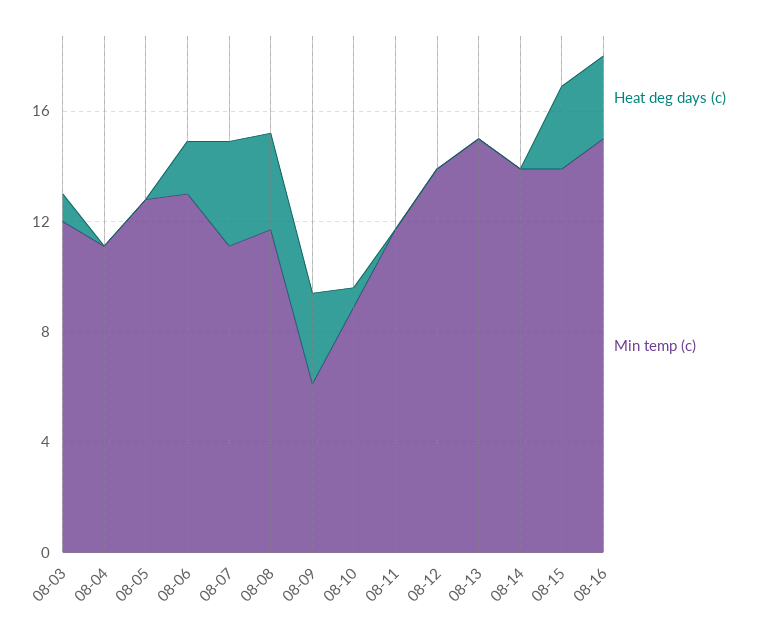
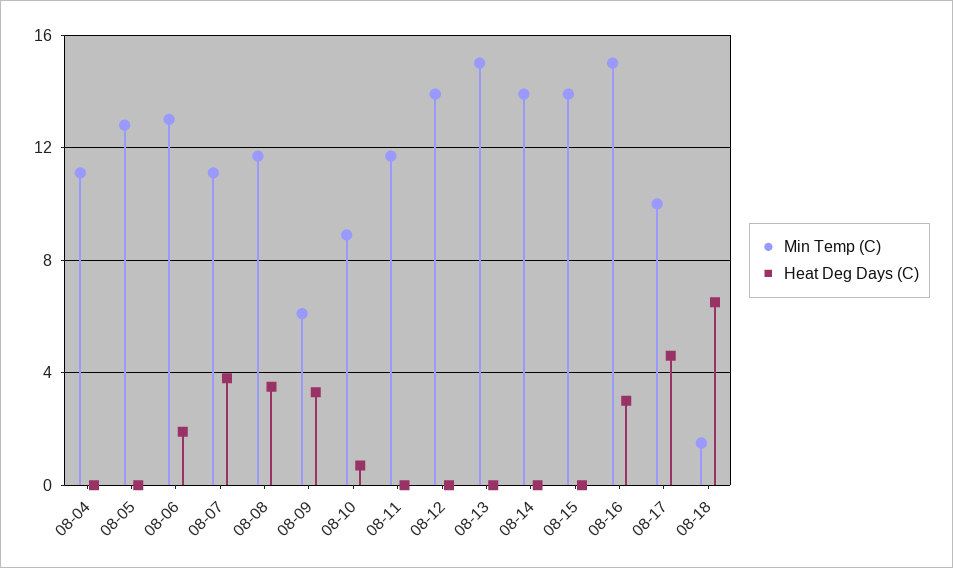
Heat deg days (c), 08-03: 1 -> none
Min temp (c), 08-03: 12 -> none
Heat deg days (c), 08-15: 3 -> 0
Min temp (c), 08-17: none -> 10
Heat deg days (c), 08-17: none -> 4.5
Min temp (c), 08-18: none -> 1.5
Heat deg days (c), 08-18: none -> 6.5

